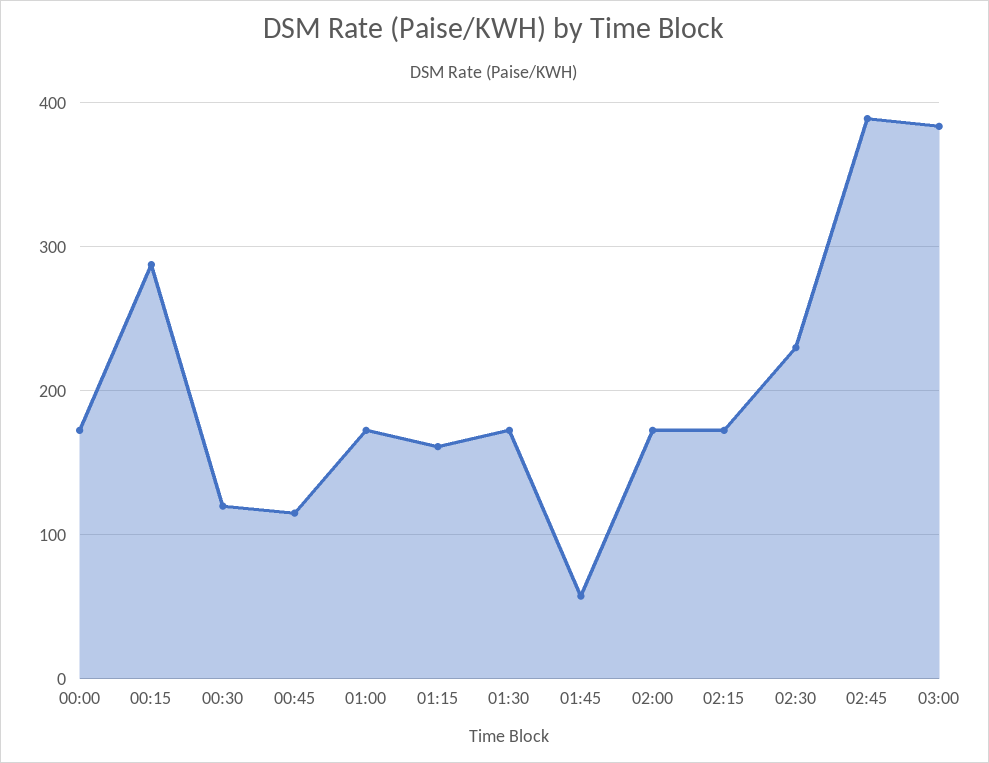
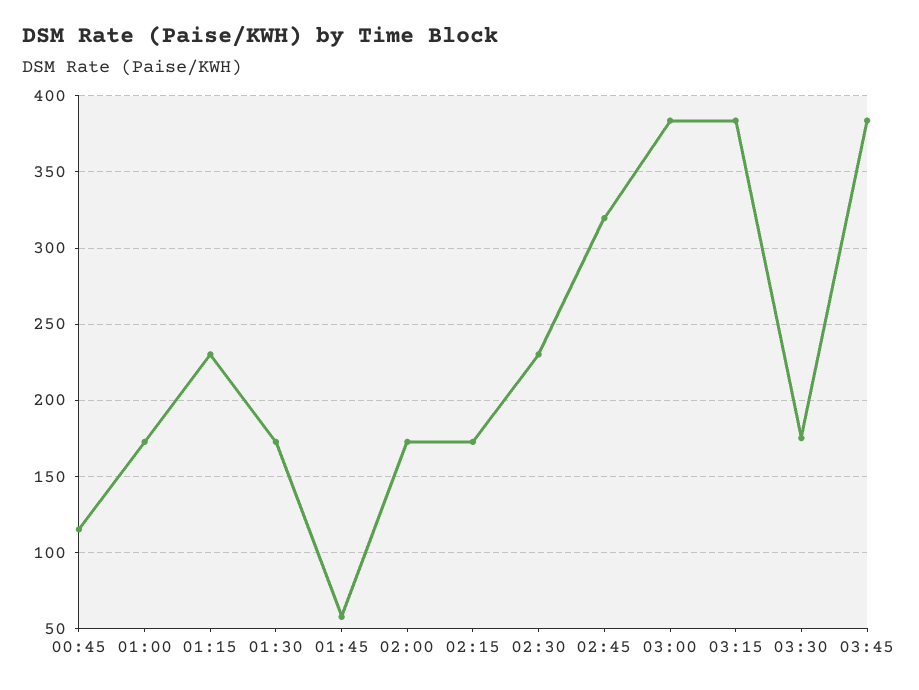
00:00: 170 -> none
00:15: 290 -> none
00:30: 120 -> none
01:15: 160 -> 230
02:45: 390 -> 320
03:15: none -> 385
03:30: none -> 175
03:45: none -> 385

